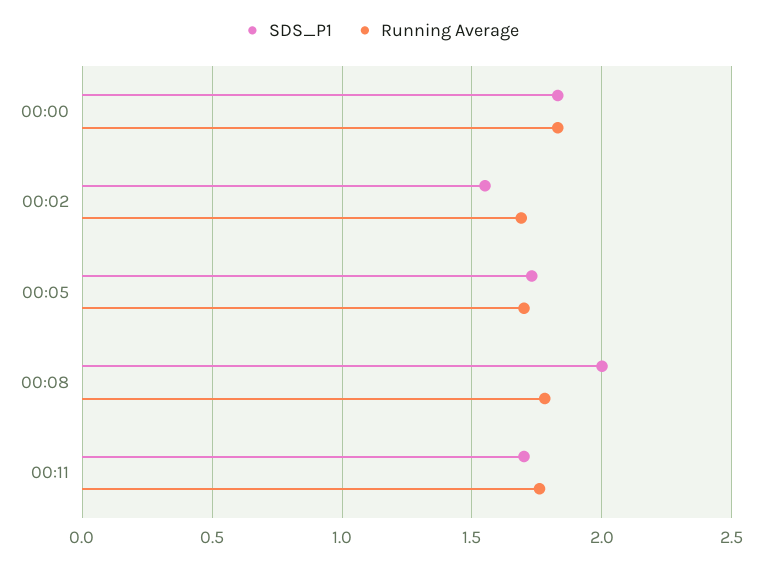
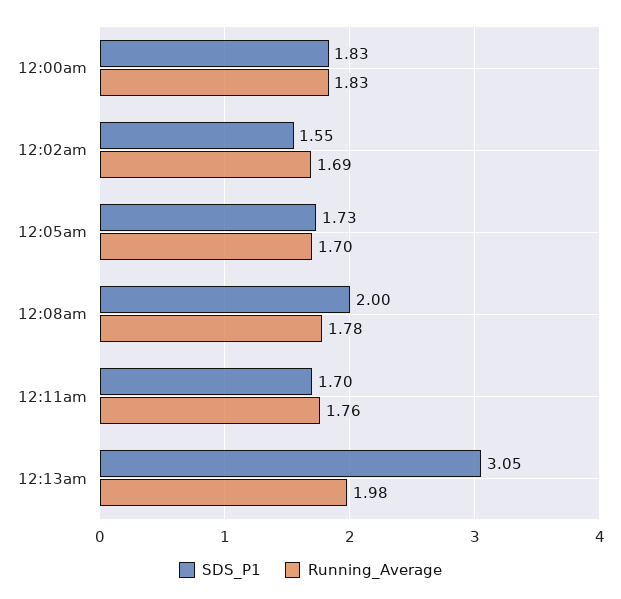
SDS_P1, 12:13am: none -> 3.05
Running Average, 12:13am: none -> 1.98

